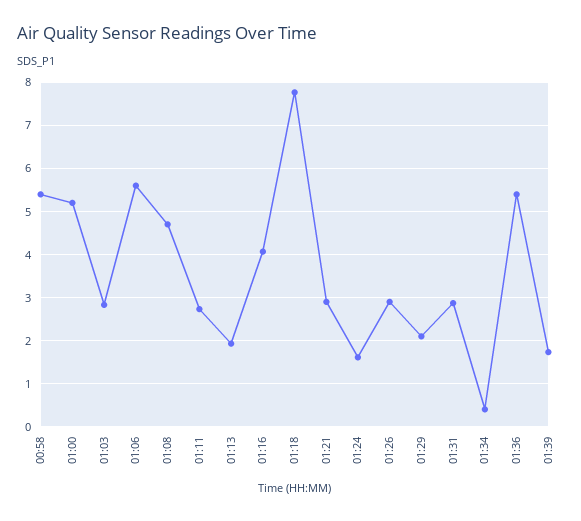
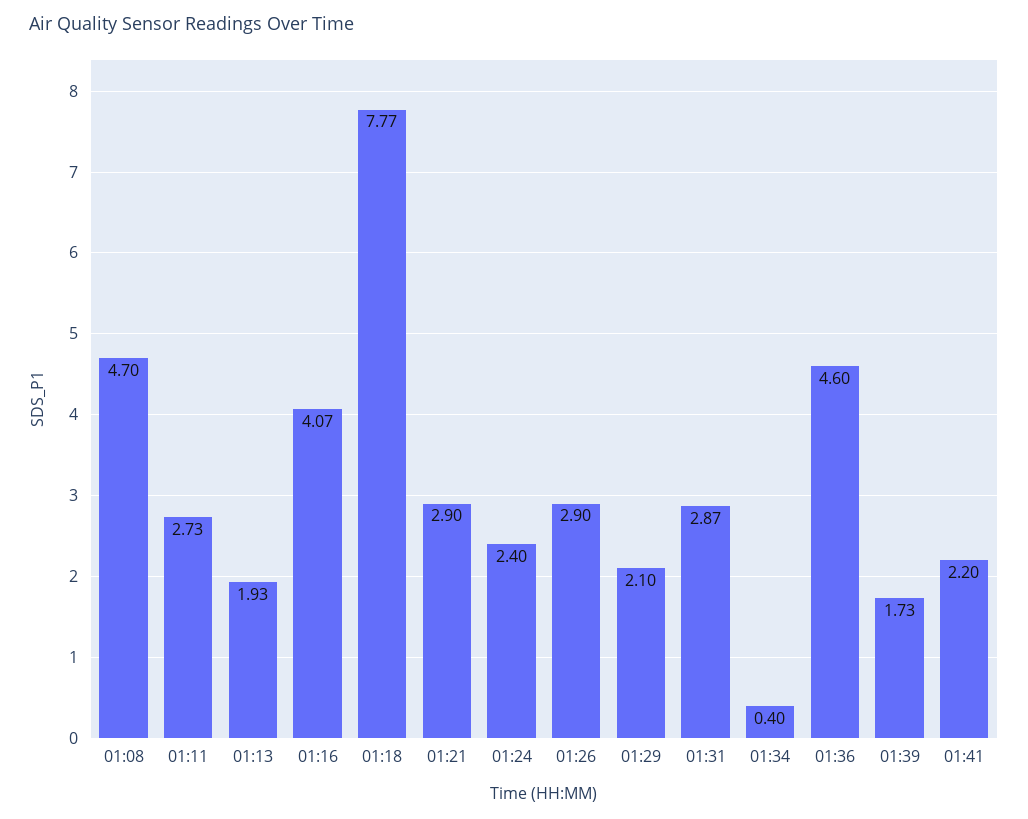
00:58: 5.4 -> none
01:00: 5.2 -> none
01:03: 2.8 -> none
01:06: 5.6 -> none
01:24: 1.6 -> 2.4
01:36: 5.4 -> 4.6
01:41: none -> 2.2

